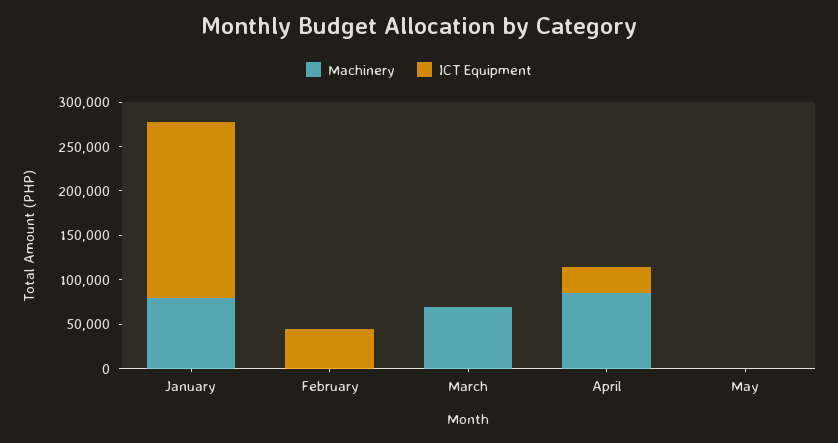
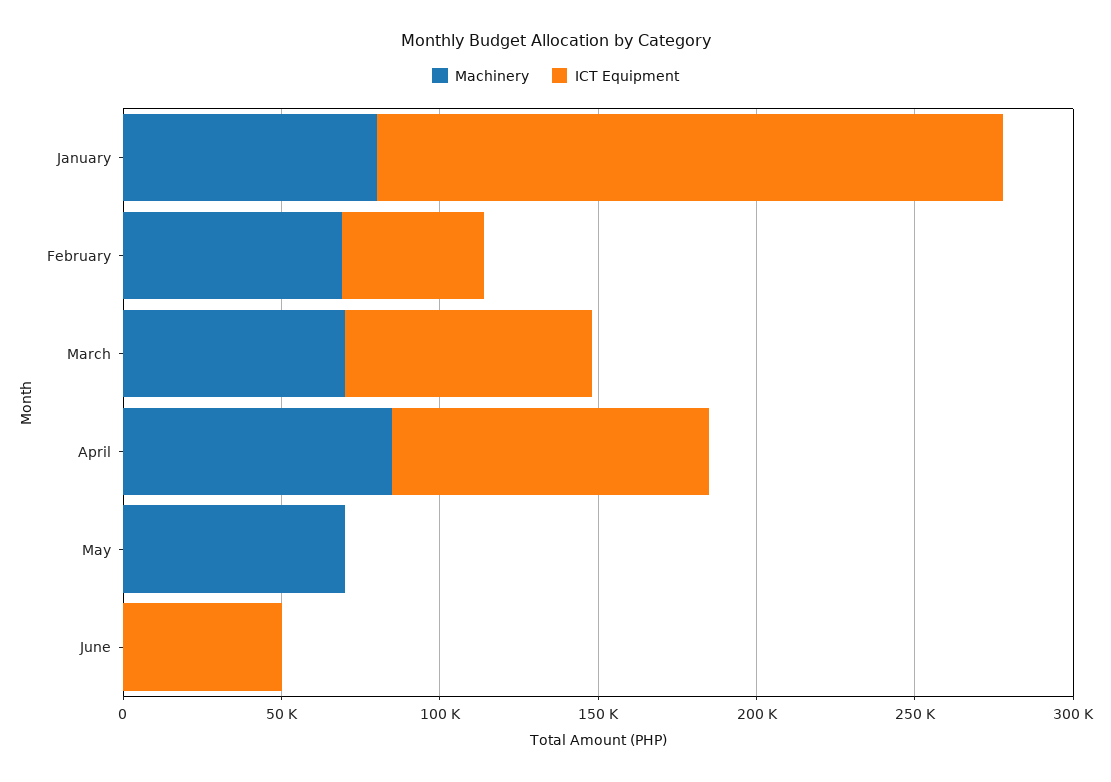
Machinery, February: 0 -> 70000
ICT Equipment, March: 0 -> 80000
ICT Equipment, April: 30000 -> 100000
Machinery, May: 0 -> 70000
Machinery, June: none -> 0
ICT Equipment, June: none -> 50000

